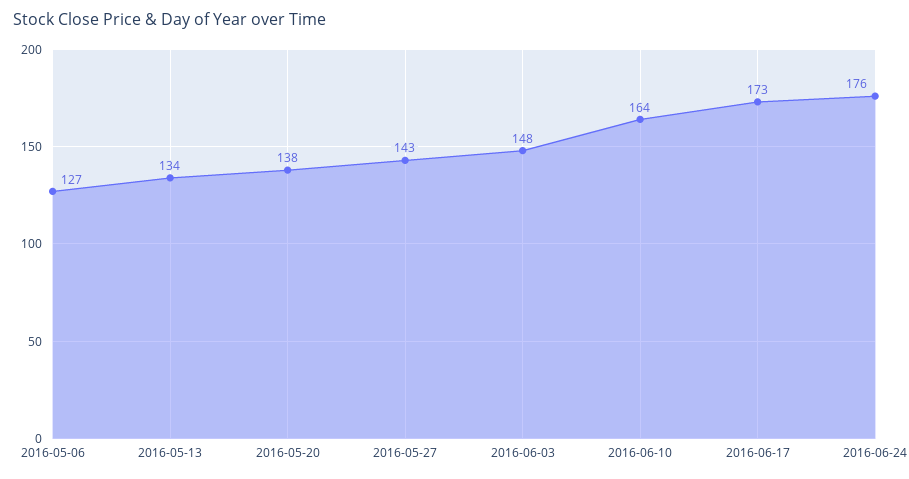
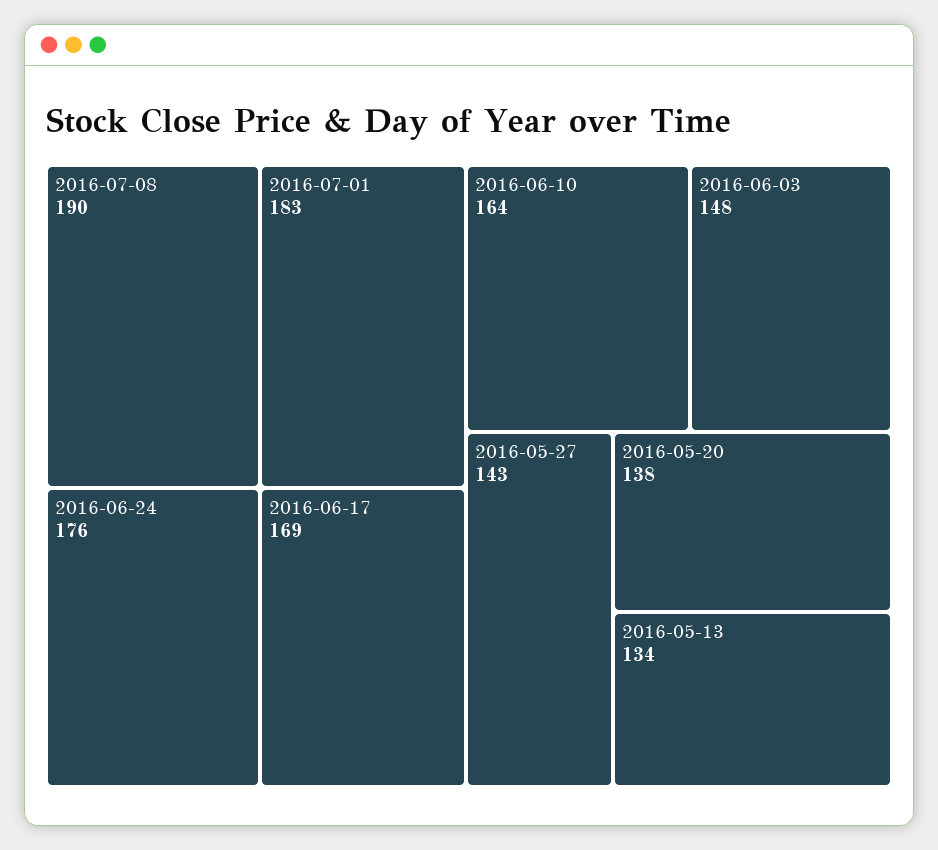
2016-05-06: 127 -> none
2016-06-17: 173 -> 169
2016-07-08: none -> 190
2016-07-01: none -> 183

